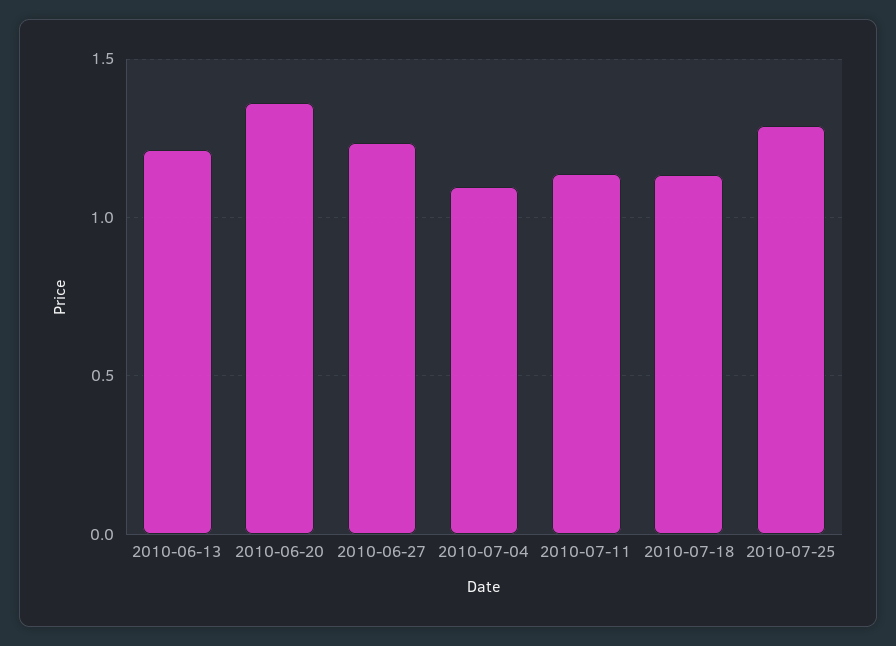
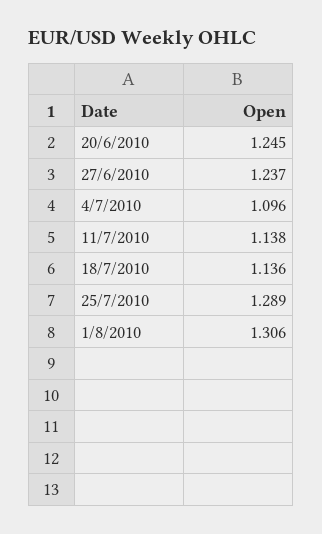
2010-06-13: 1.2 -> none
2010-06-20: 1.35 -> 1.245
1/8/2010: none -> 1.306

